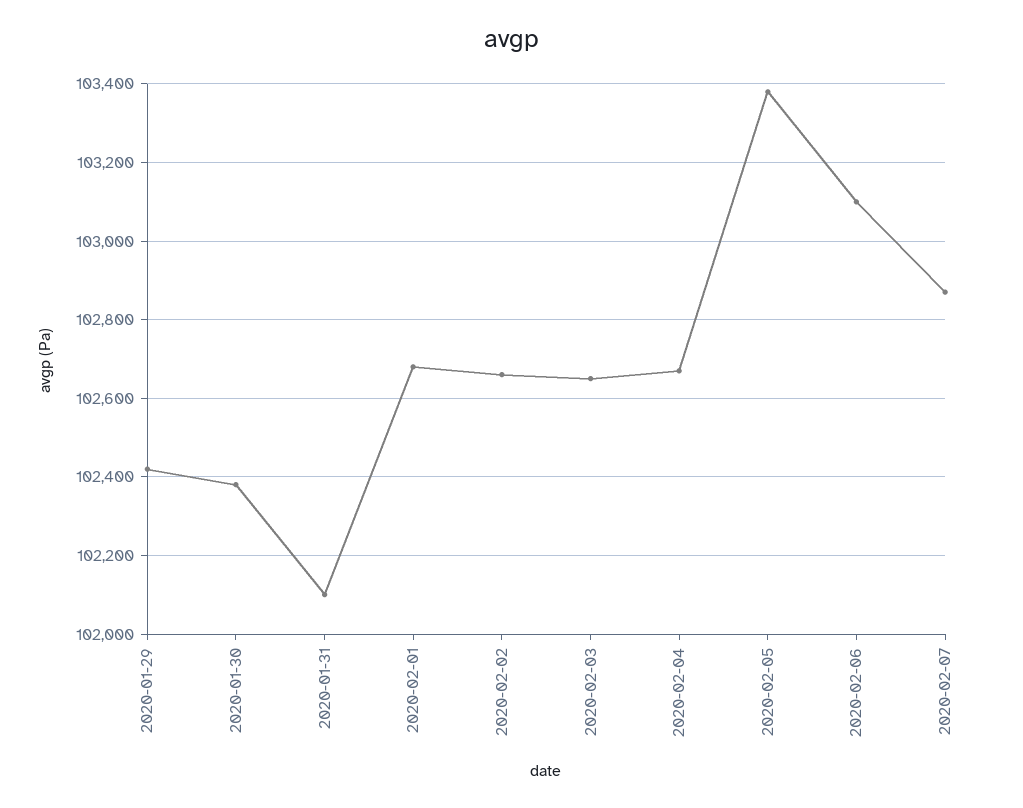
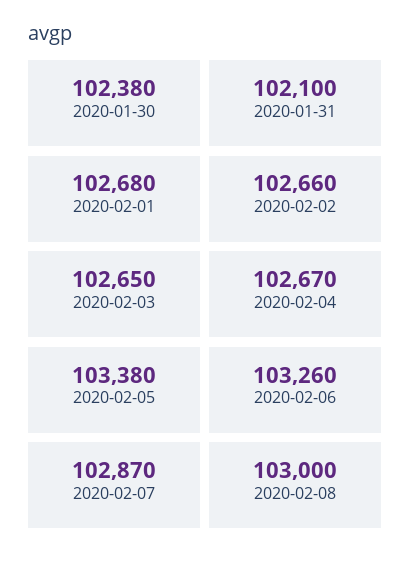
2020-01-29: 102420 -> none
2020-02-06: 103100 -> 103260
2020-02-08: none -> 103000

